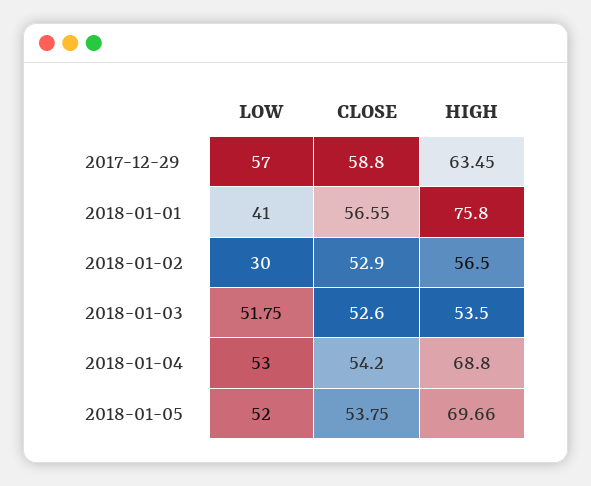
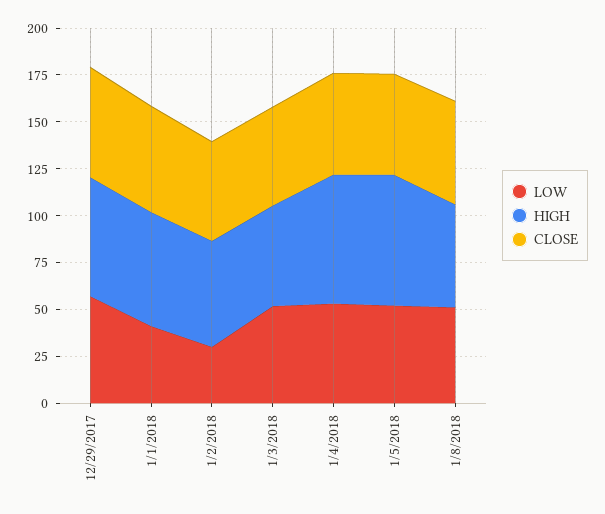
HIGH, 2018-01-01: 75.8 -> 60
LOW, 1/8/2018: none -> 50
HIGH, 1/8/2018: none -> 55
CLOSE, 1/8/2018: none -> 55

